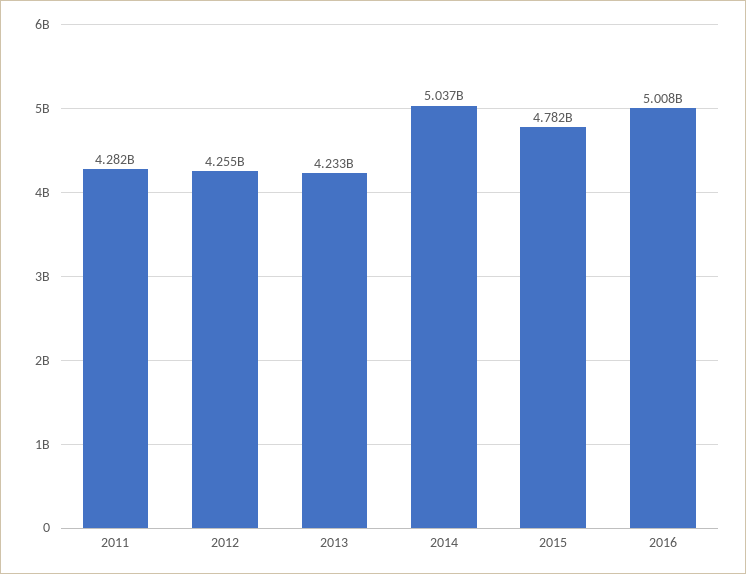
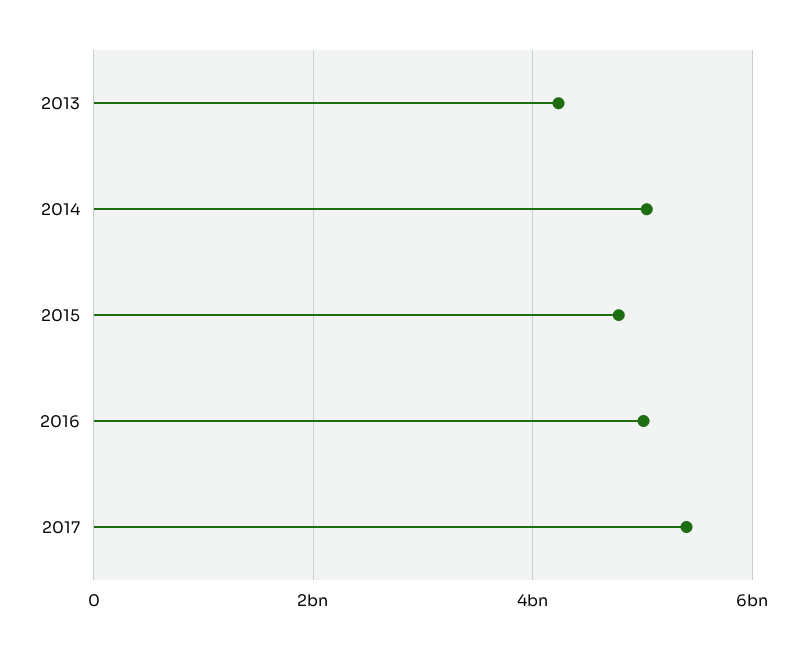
2011: 4282000000 -> none
2012: 4255000000 -> none
2017: none -> 5400000000

